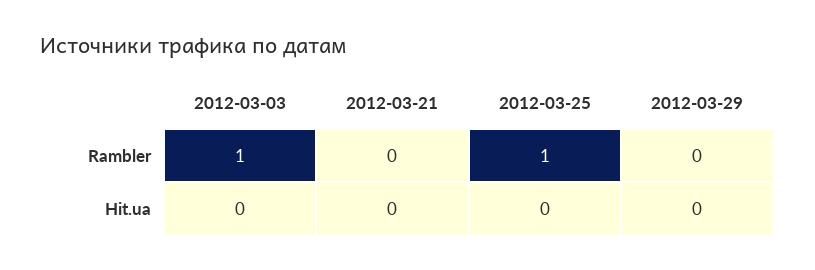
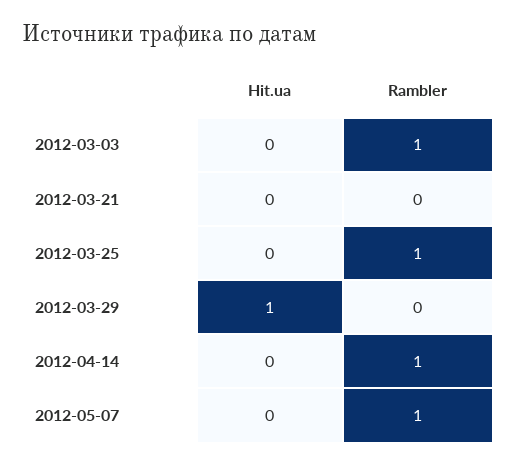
2012-03-29, Hit.ua: 0 -> 1
2012-04-14, Hit.ua: none -> 0
2012-04-14, Rambler: none -> 1
2012-05-07, Hit.ua: none -> 0
2012-05-07, Rambler: none -> 1

